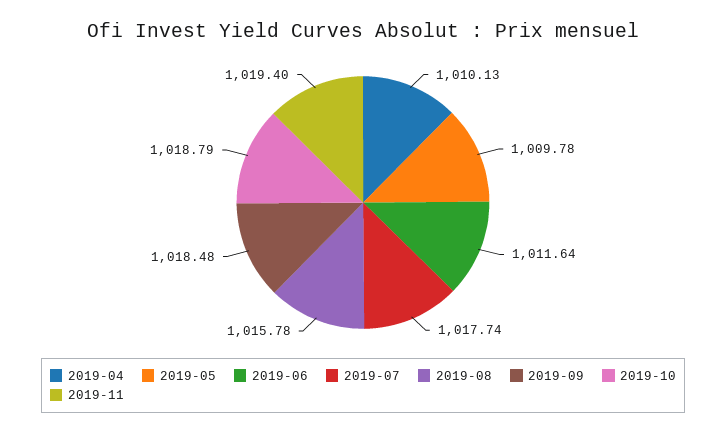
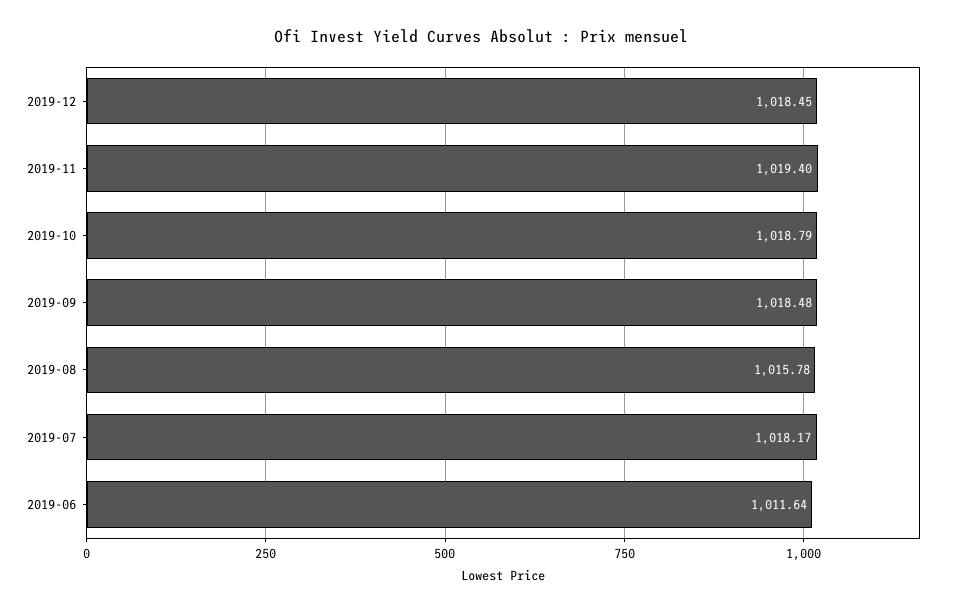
2019-04: 1010.13 -> none
2019-05: 1009.78 -> none
2019-07: 1017.74 -> 1018.17
2019-12: none -> 1018.45

